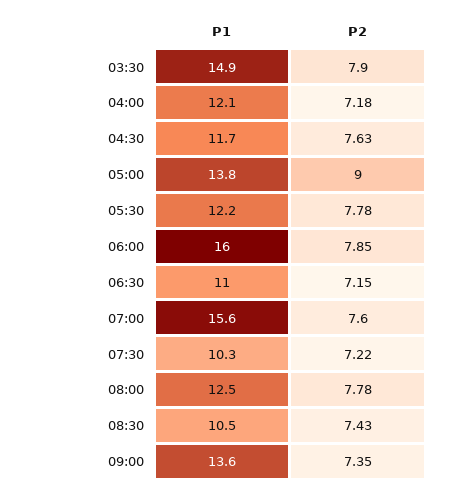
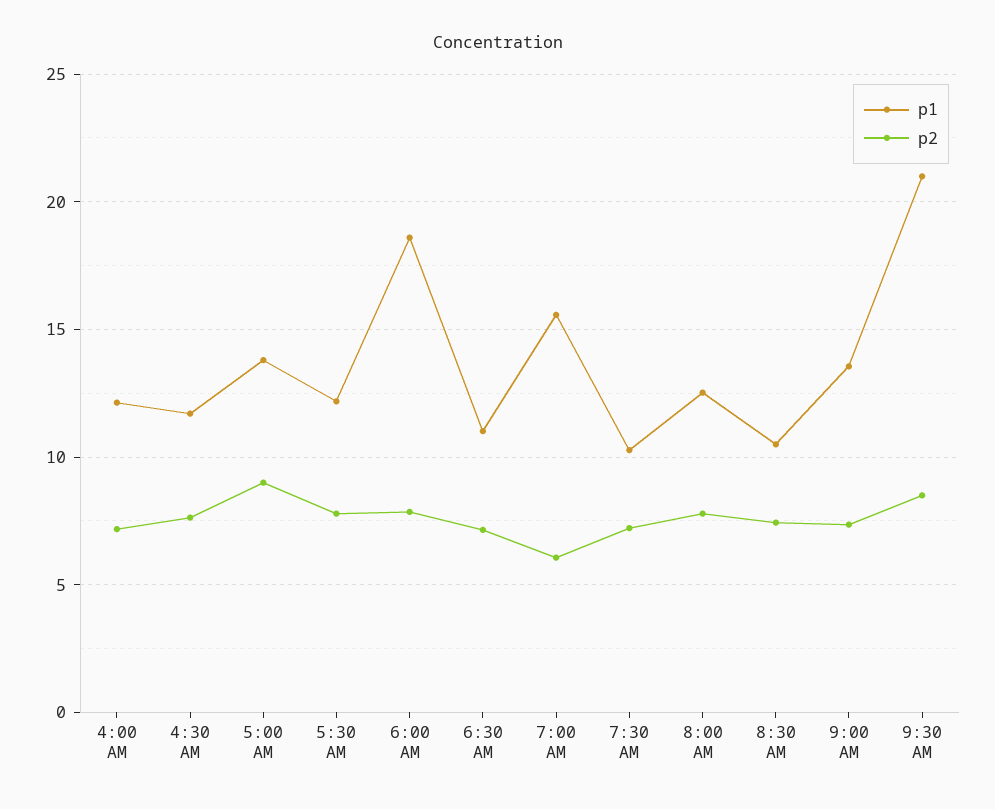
P1, 03:30: 14.9 -> none
P2, 03:30: 7.9 -> none
P1, 06:00: 16 -> 18.5
P2, 07:00: 7.6 -> 6
P1, 9:30 AM: none -> 21
P2, 9:30 AM: none -> 8.5

